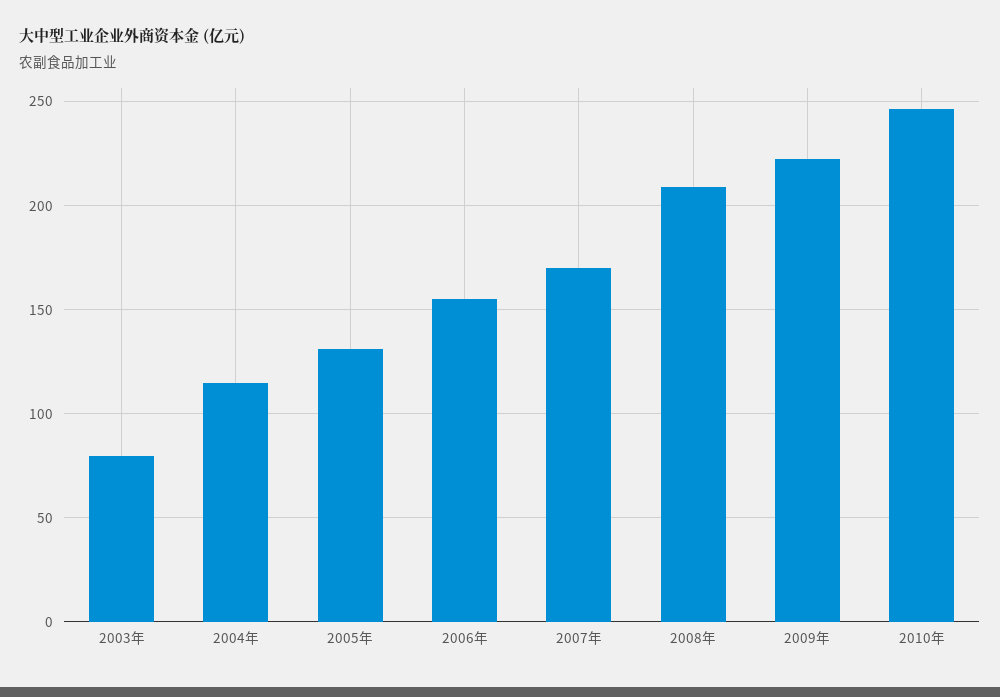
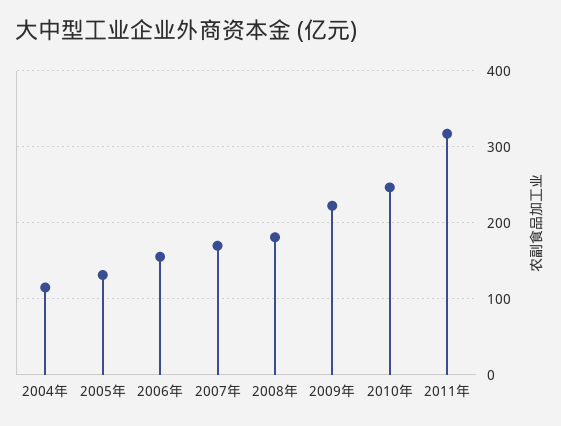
2003年: 80 -> none
2008年: 210 -> 180
2011年: none -> 320

